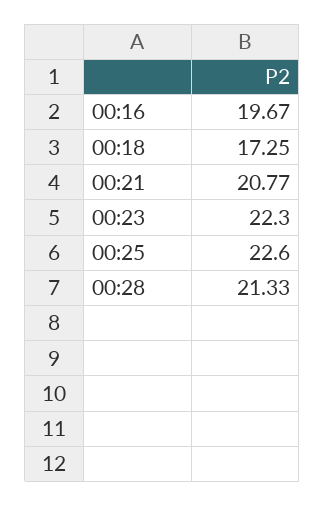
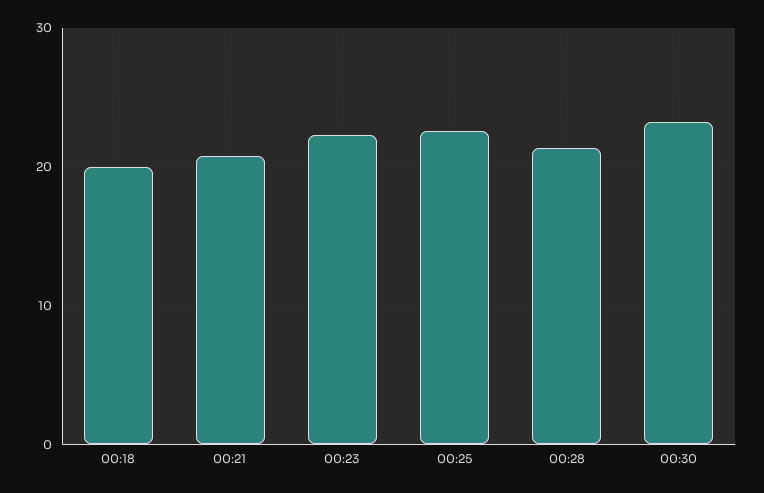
00:16: 19.67 -> none
00:18: 17.25 -> 20
00:30: none -> 23

